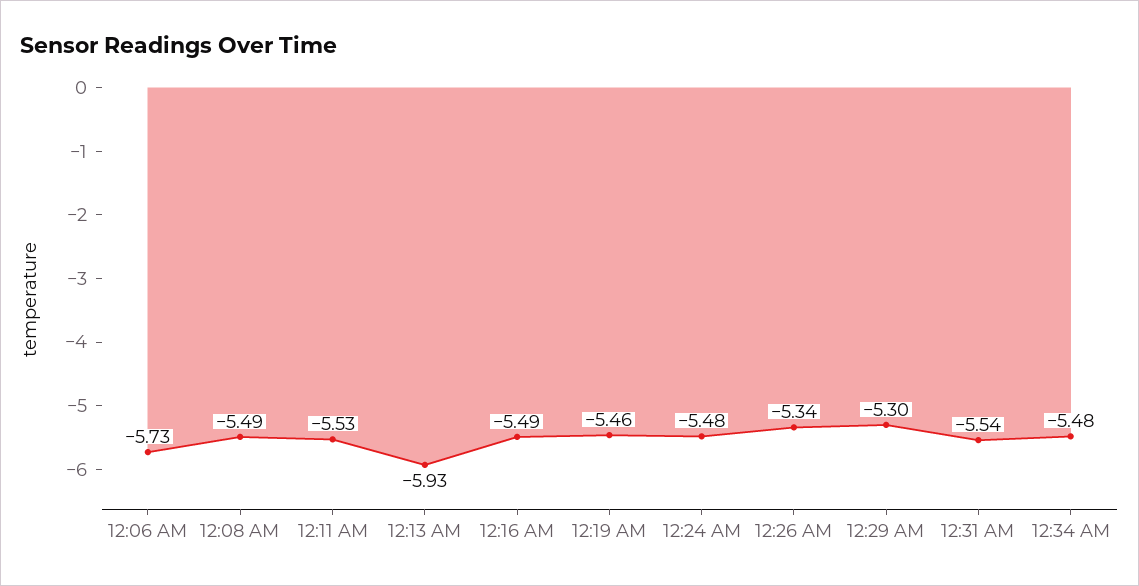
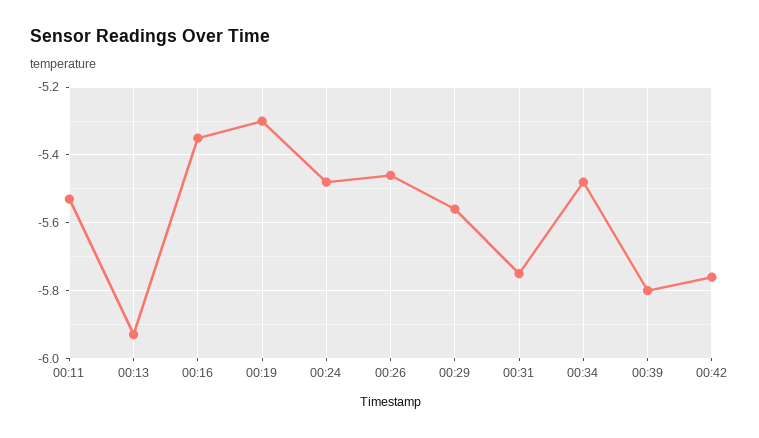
12:06 AM: -5.73 -> none
12:08 AM: -5.49 -> none
12:16 AM: -5.49 -> -5.35
12:19 AM: -5.46 -> -5.3
12:26 AM: -5.34 -> -5.45
12:29 AM: -5.3 -> -5.55
12:31 AM: -5.54 -> -5.75
00:39: none -> -5.8
00:42: none -> -5.75

